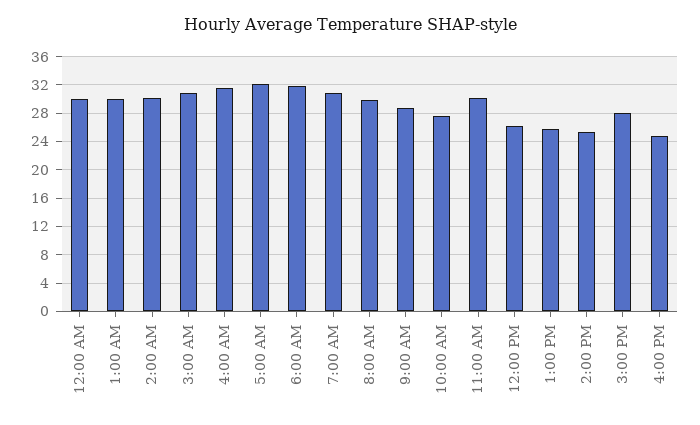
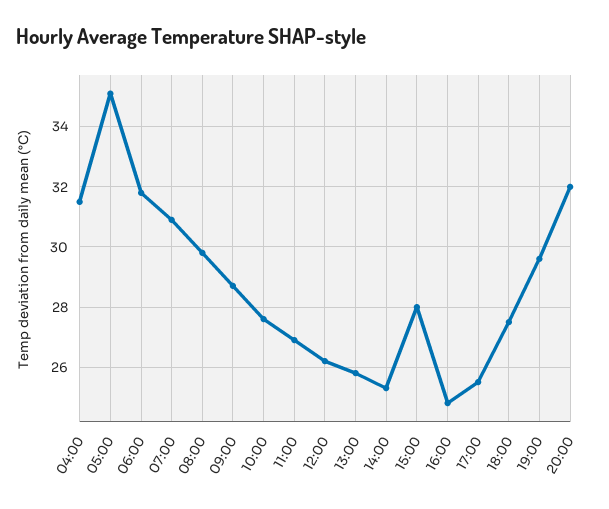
12:00 AM: 30 -> none
1:00 AM: 30 -> none
2:00 AM: 30 -> none
3:00 AM: 31 -> none
5:00 AM: 32 -> 35
11:00 AM: 30 -> 27
17:00: none -> 25.5
18:00: none -> 27.5
19:00: none -> 29.5
20:00: none -> 32

